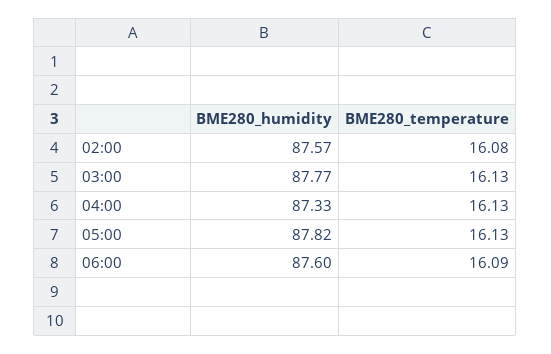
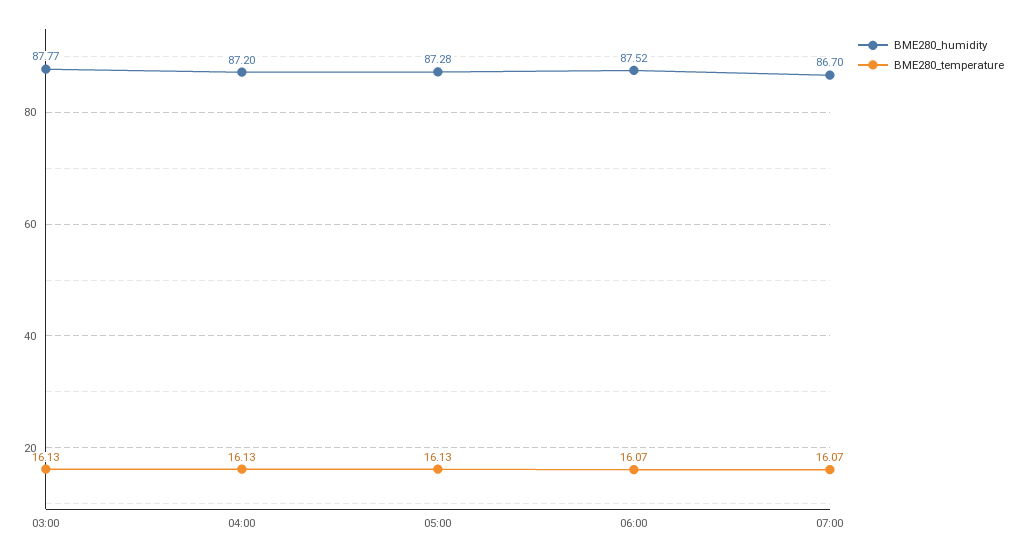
BME280_humidity, 02:00: 87.57 -> none
BME280_temperature, 02:00: 16.08 -> none
BME280_humidity, 04:00: 87.33 -> 87.2
BME280_humidity, 05:00: 87.82 -> 87.28
BME280_humidity, 06:00: 87.6 -> 87.52
BME280_temperature, 06:00: 16.09 -> 16.07
BME280_humidity, 07:00: none -> 86.7
BME280_temperature, 07:00: none -> 16.07

